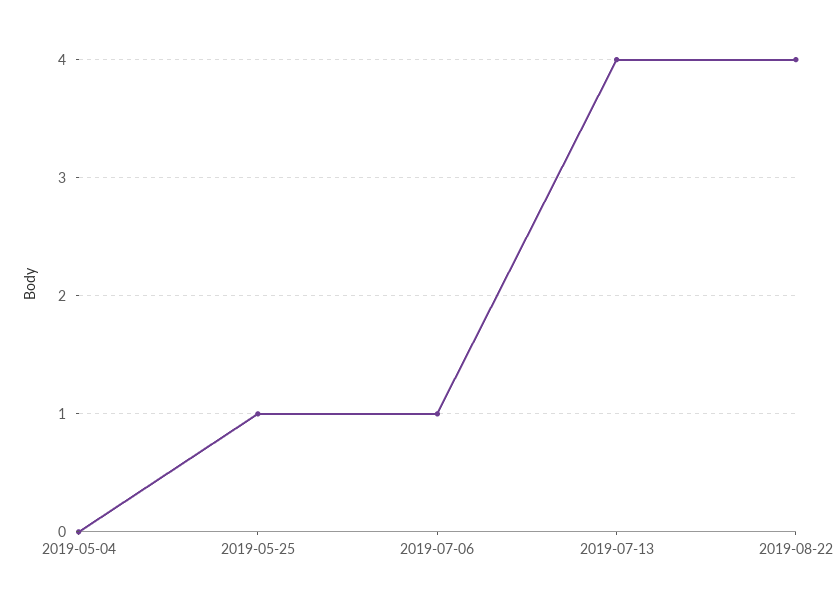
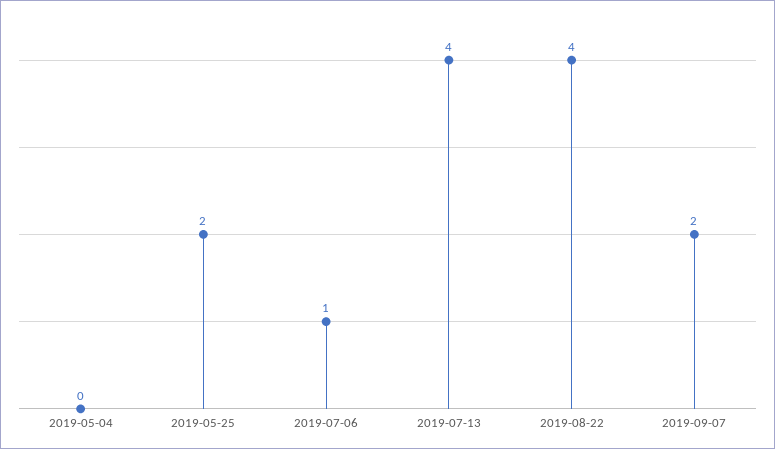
2019-05-25: 1 -> 2
2019-09-07: none -> 2

